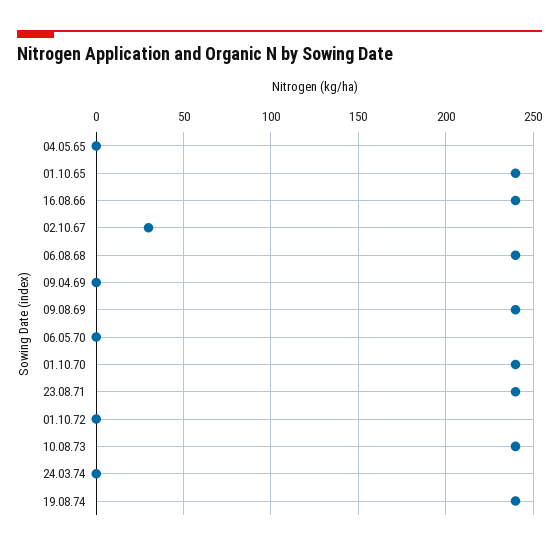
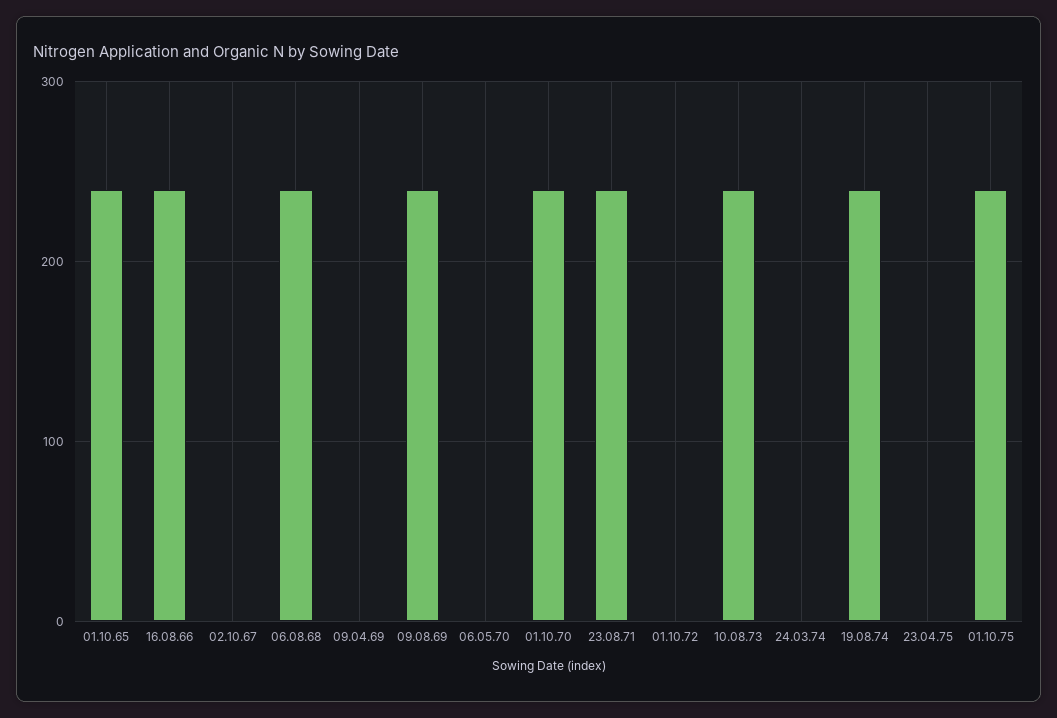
04.05.65: 0 -> none
02.10.67: 30 -> 0
23.04.75: none -> 0
01.10.75: none -> 240

